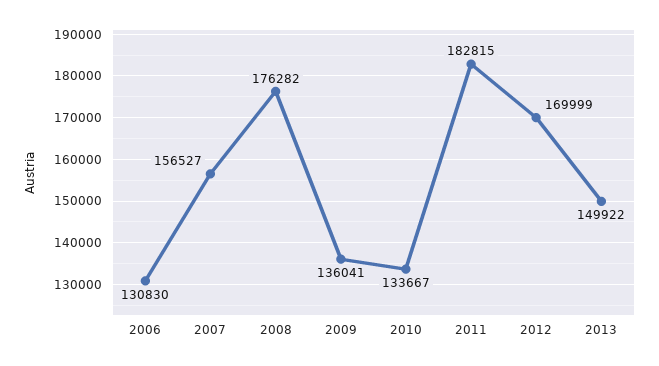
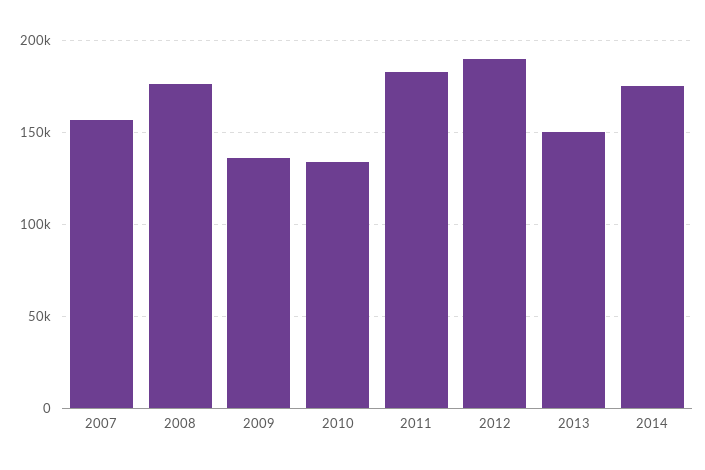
2006: 130830 -> none
2012: 169999 -> 190000
2014: none -> 175000

